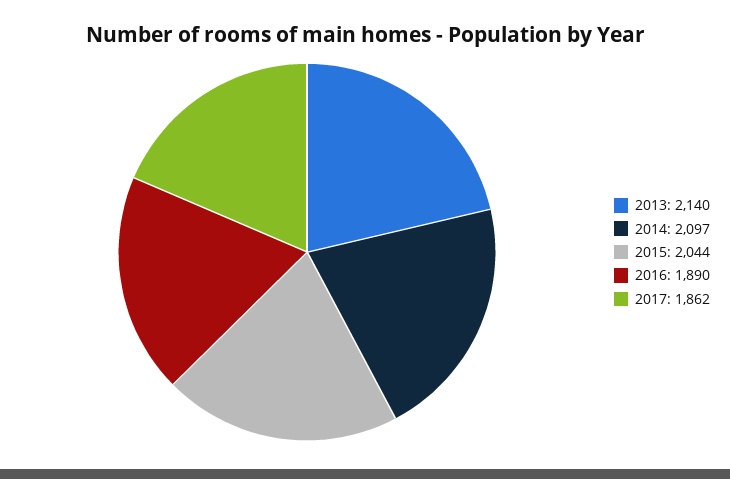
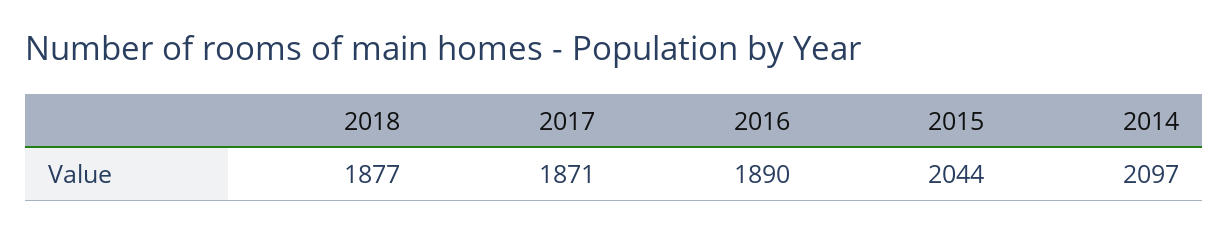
2013: 2140 -> none
2017: 1862 -> 1871
2018: none -> 1877

